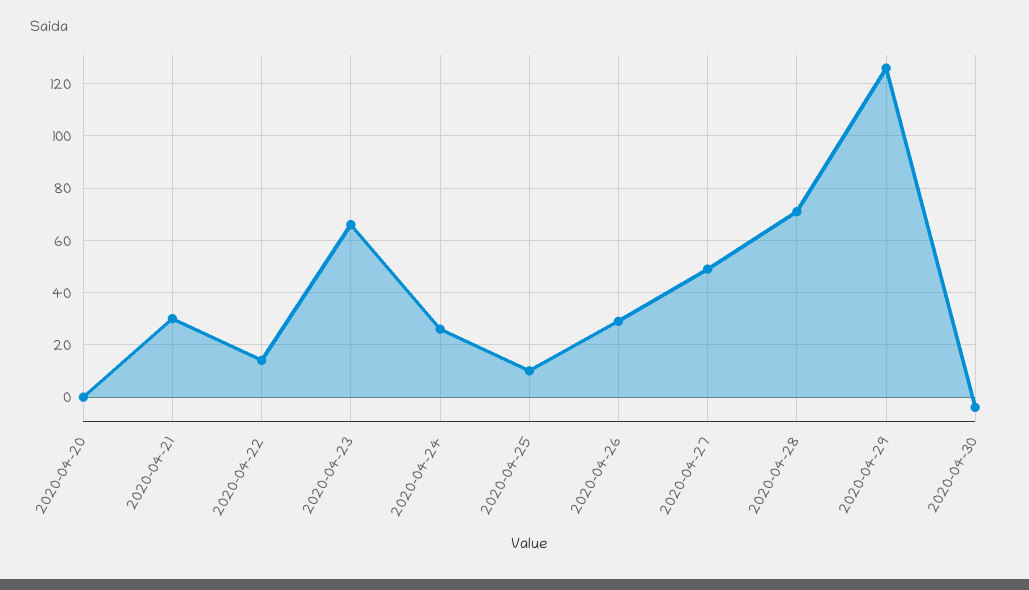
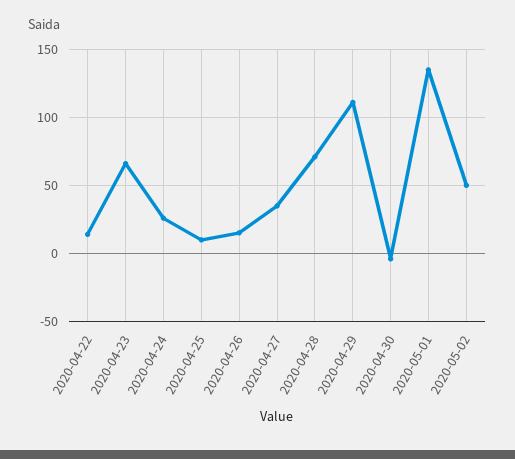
2020-04-20: 0 -> none
2020-04-21: 30 -> none
2020-04-26: 30 -> 15
2020-04-27: 50 -> 35
2020-04-29: 125 -> 110
2020-05-01: none -> 135
2020-05-02: none -> 50

